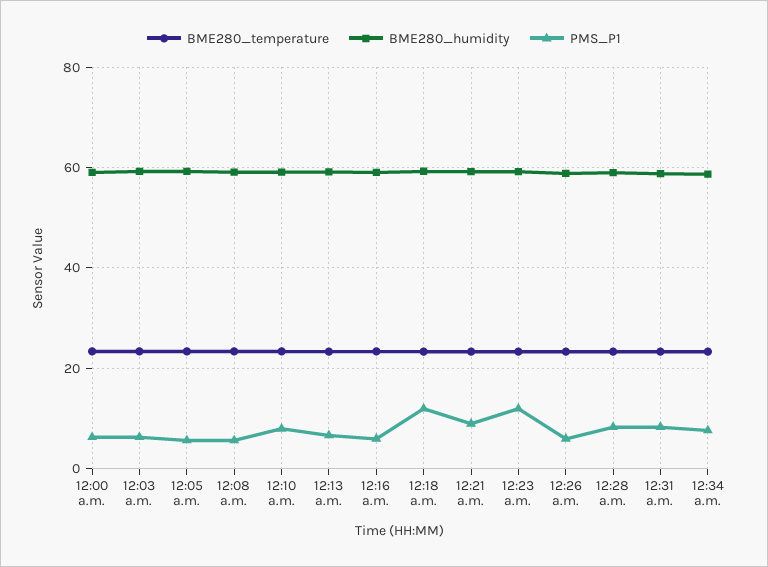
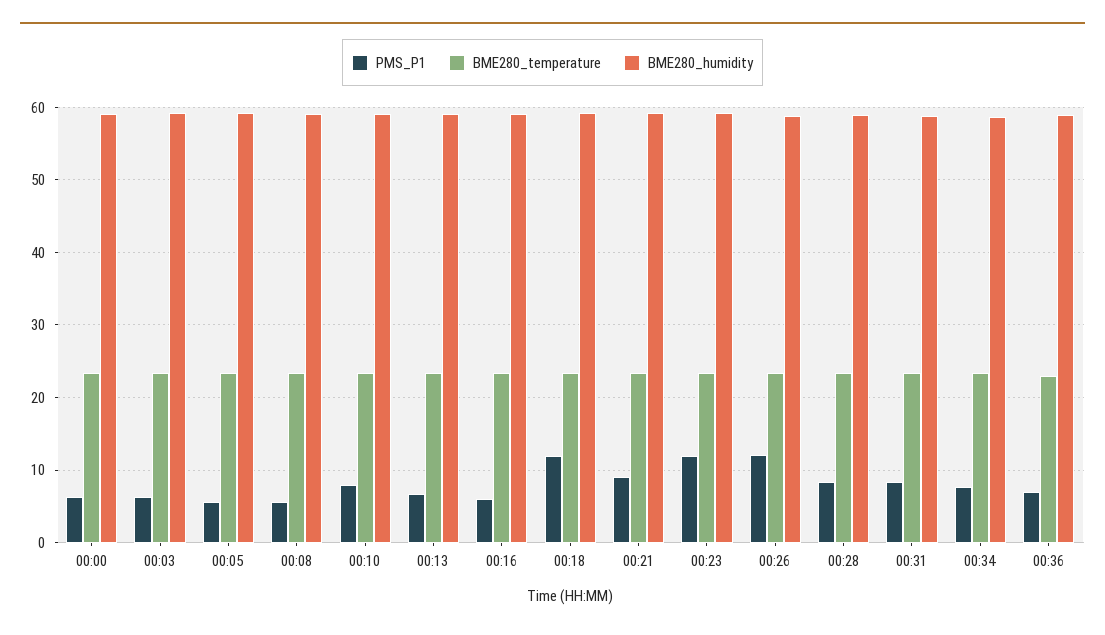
PMS_P1, 12:26 a.m.: 6 -> 12
PMS_P1, 00:36: none -> 7
BME280_temperature, 00:36: none -> 23
BME280_humidity, 00:36: none -> 59

